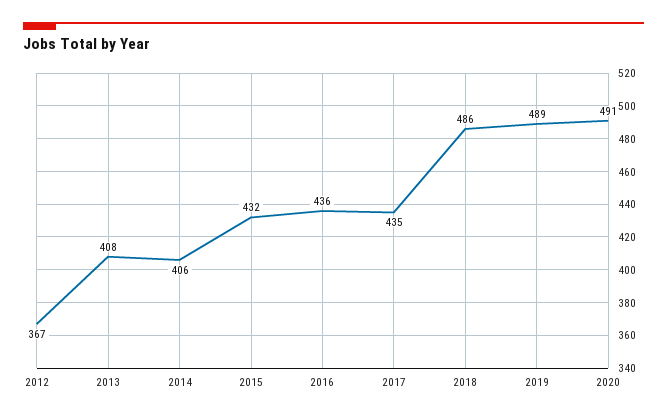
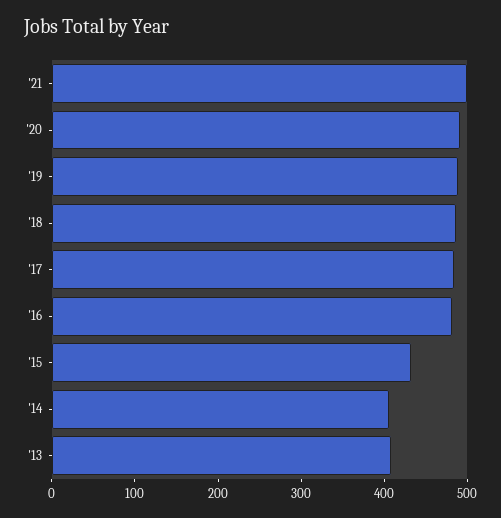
2012: 367 -> none
2016: 436 -> 480
2017: 435 -> 480
'21: none -> 500

